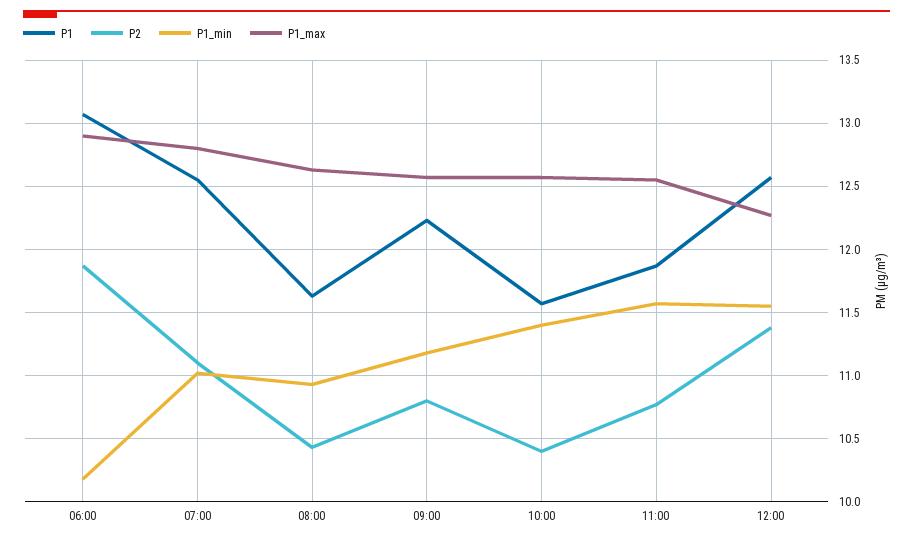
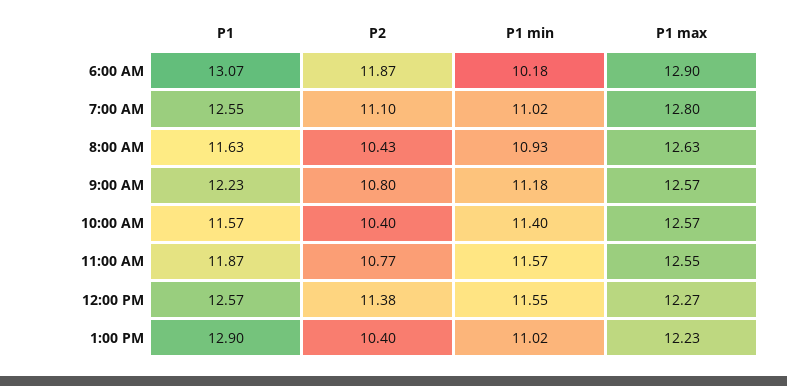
P1, 1:00 PM: none -> 12.9
P2, 1:00 PM: none -> 10.4
P1_min, 1:00 PM: none -> 11.02
P1_max, 1:00 PM: none -> 12.23

